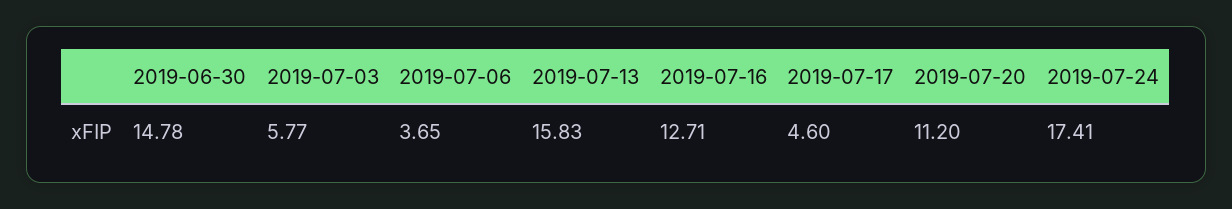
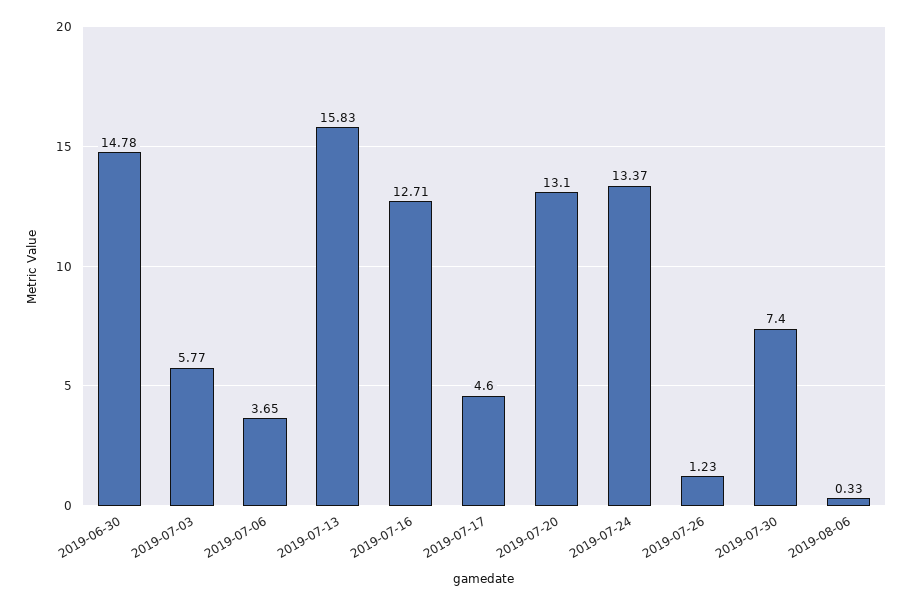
2019-07-20: 11.2 -> 13.1
2019-07-24: 17.41 -> 13.37
2019-07-26: none -> 1.23
2019-07-30: none -> 7.4
2019-08-06: none -> 0.33

